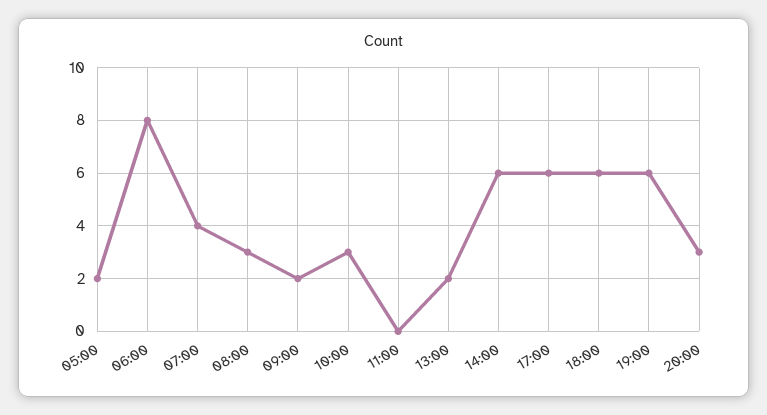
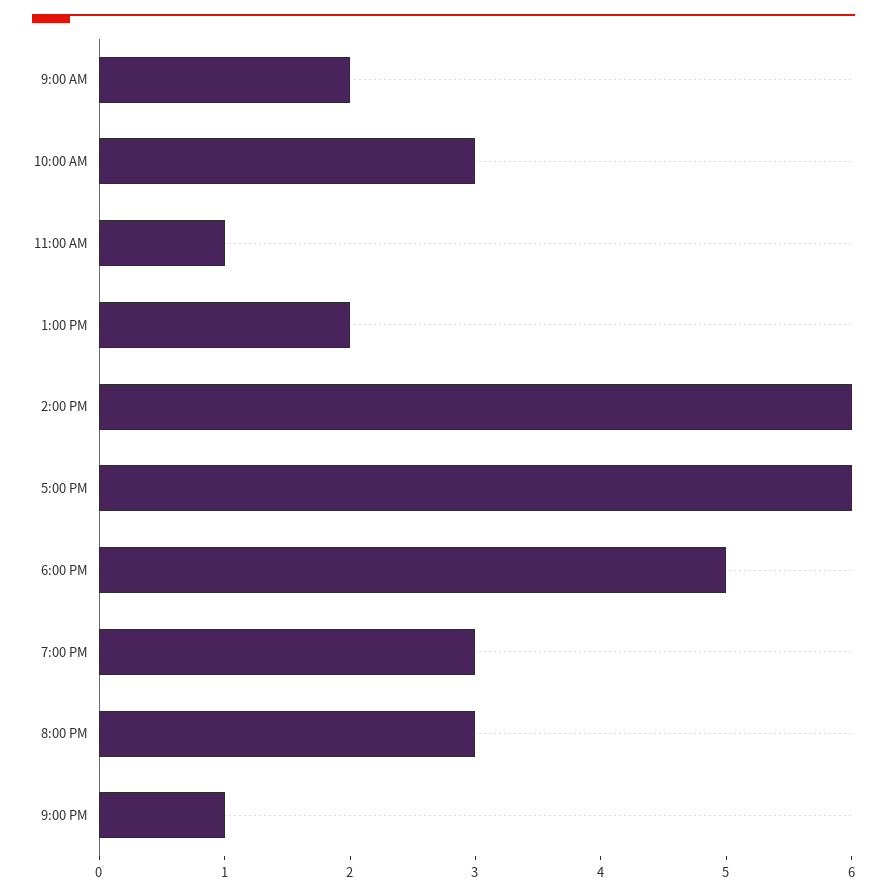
05:00: 2 -> none
06:00: 8 -> none
07:00: 4 -> none
08:00: 3 -> none
11:00: 0 -> 1
18:00: 6 -> 5
19:00: 6 -> 3
9:00 PM: none -> 1

